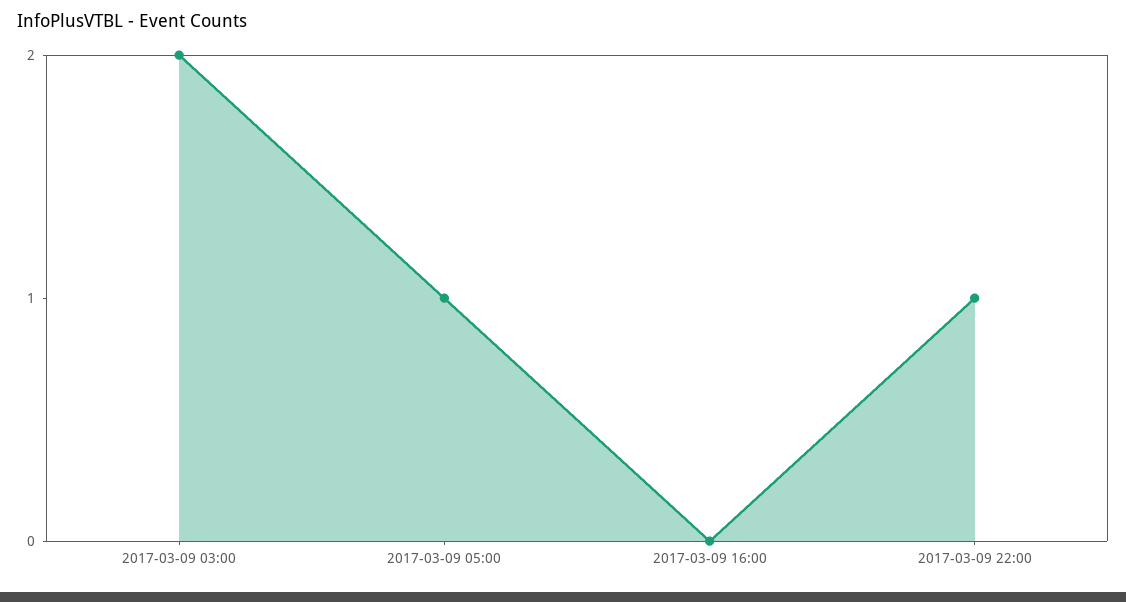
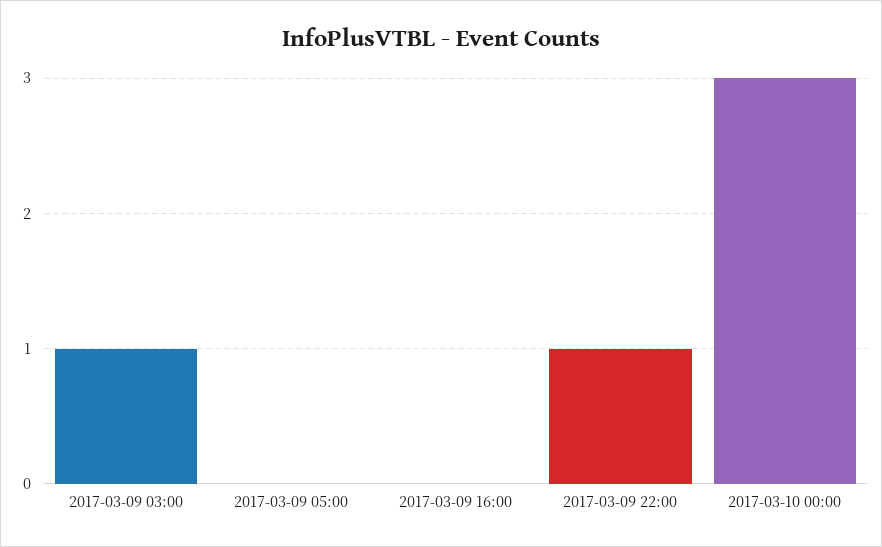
2017-03-09 03:00: 2 -> 1
2017-03-09 05:00: 1 -> 0
2017-03-10 00:00: none -> 3

